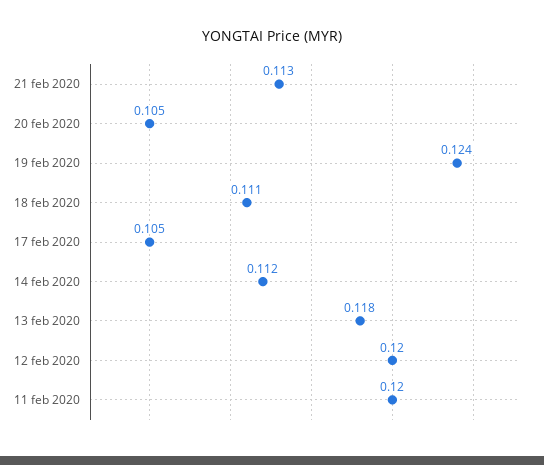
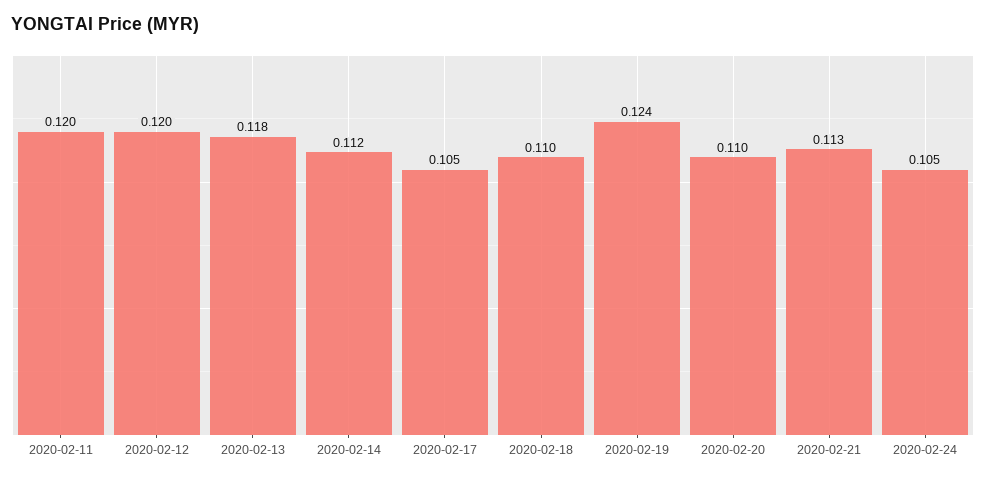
20 feb 2020: 0.105 -> 0.11
18 feb 2020: 0.111 -> 0.11
2020-02-24: none -> 0.105

